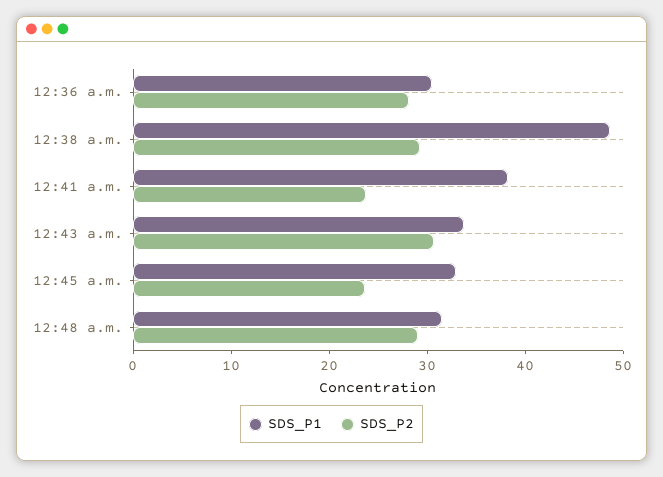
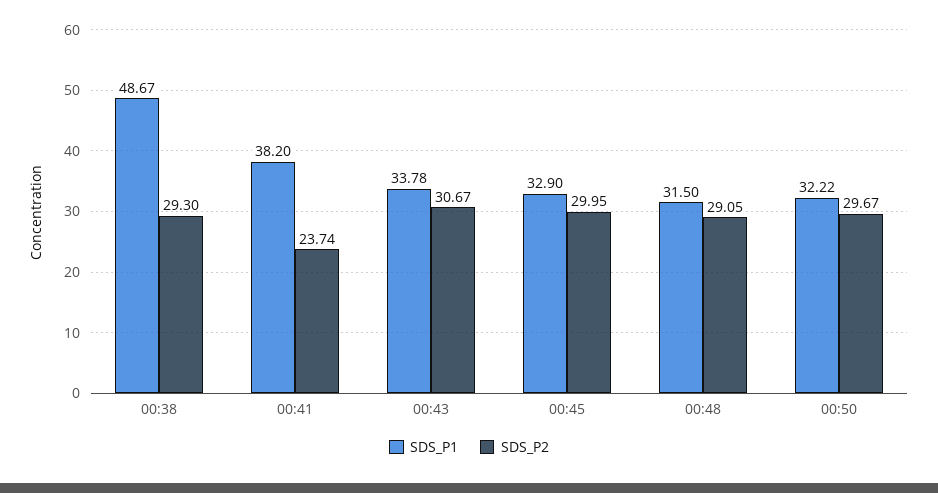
SDS_P1, 12:36 a.m.: 30 -> none
SDS_P2, 12:36 a.m.: 28 -> none
SDS_P2, 12:45 a.m.: 24 -> 29.95
SDS_P1, 00:50: none -> 32.22
SDS_P2, 00:50: none -> 29.67

